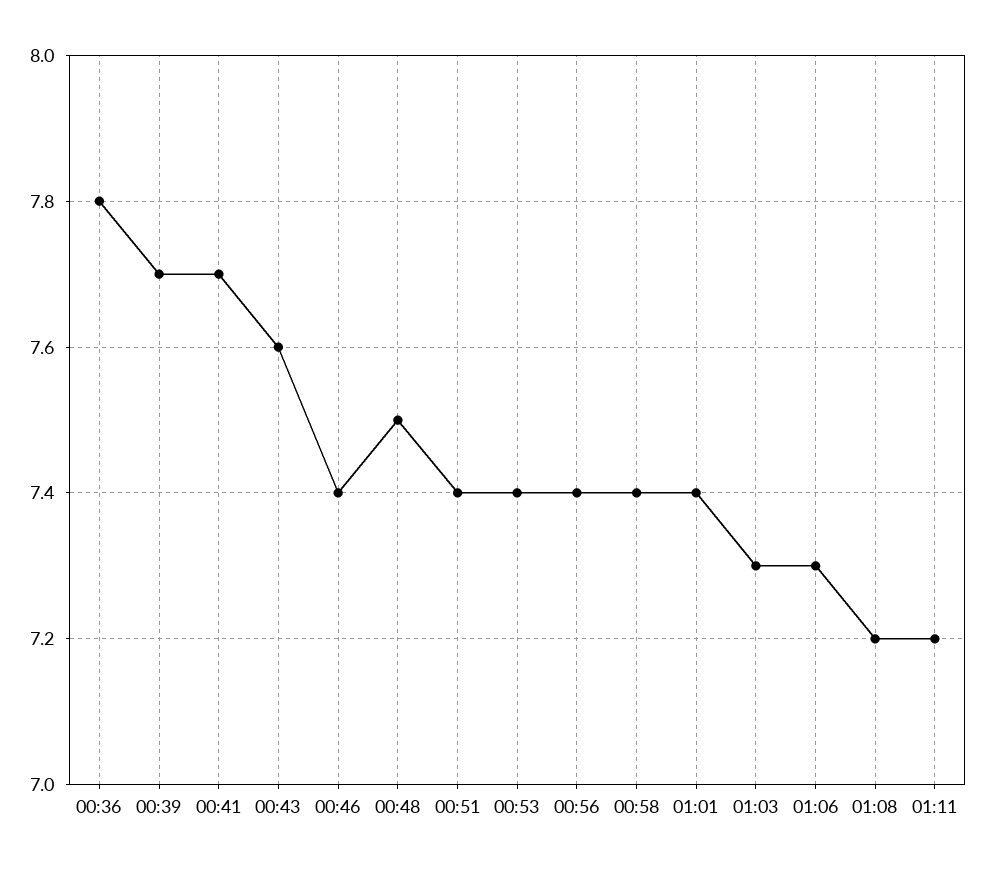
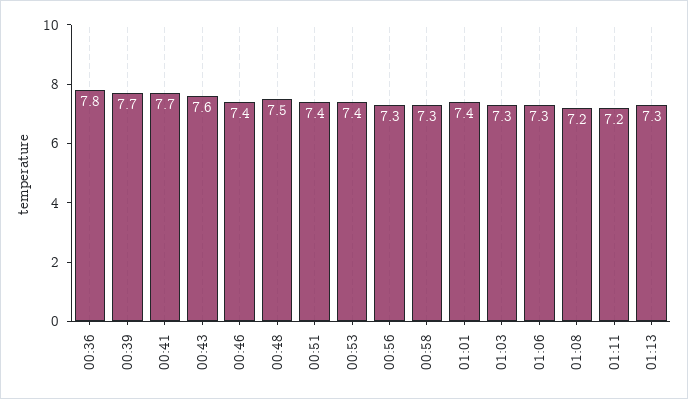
00:56: 7.4 -> 7.3
00:58: 7.4 -> 7.3
01:13: none -> 7.3

